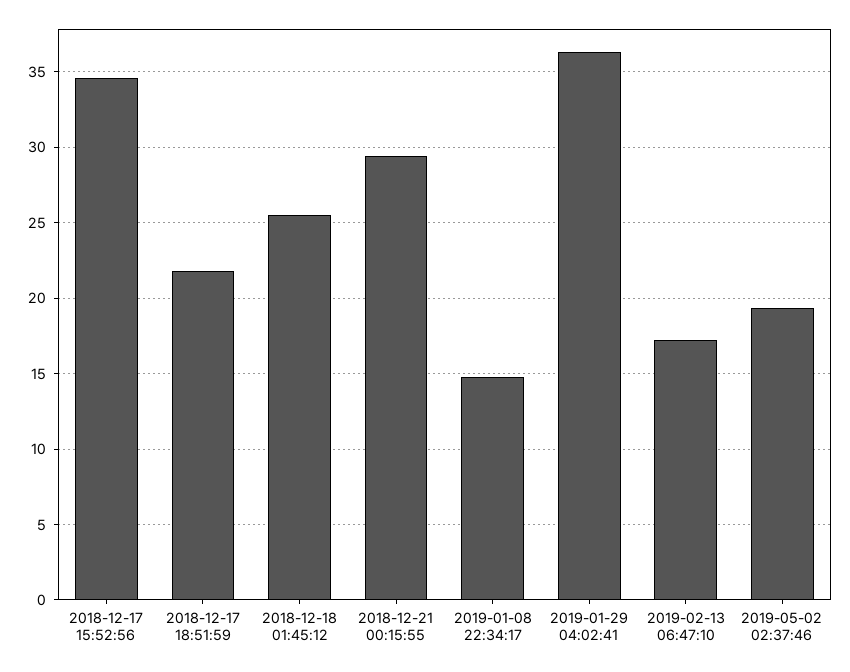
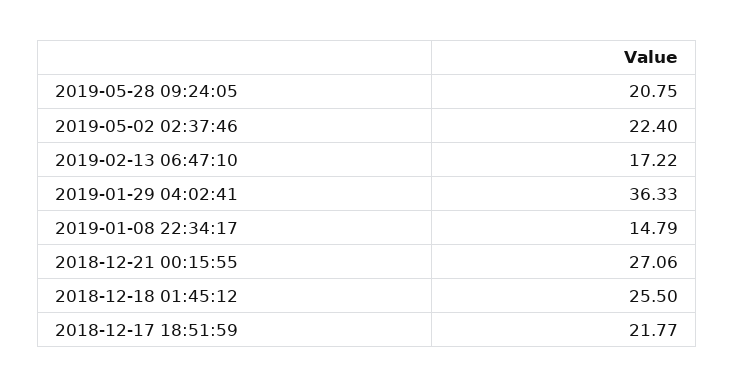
2018-12-17 15:52:56: 34.5 -> none
2018-12-21 00:15:55: 29.5 -> 27.06
2019-05-02 02:37:46: 19.5 -> 22.4
2019-05-28 09:24:05: none -> 20.75

